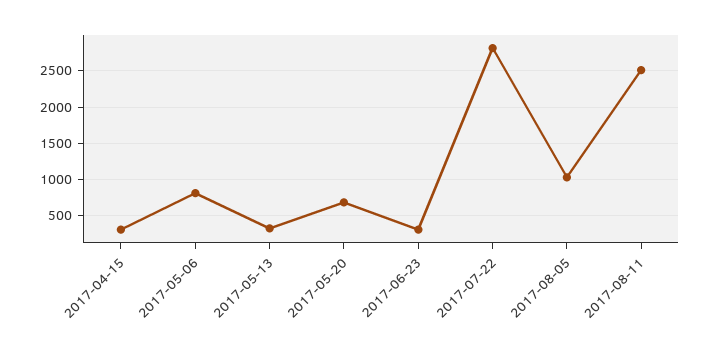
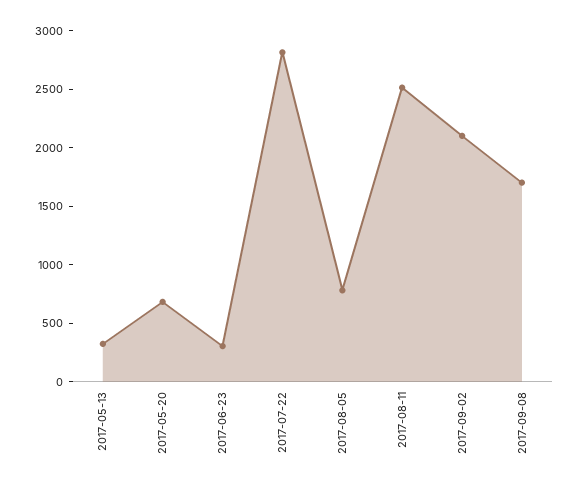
2017-04-15: 300 -> none
2017-05-06: 800 -> none
2017-08-05: 1000 -> 800
2017-09-02: none -> 2100
2017-09-08: none -> 1700

